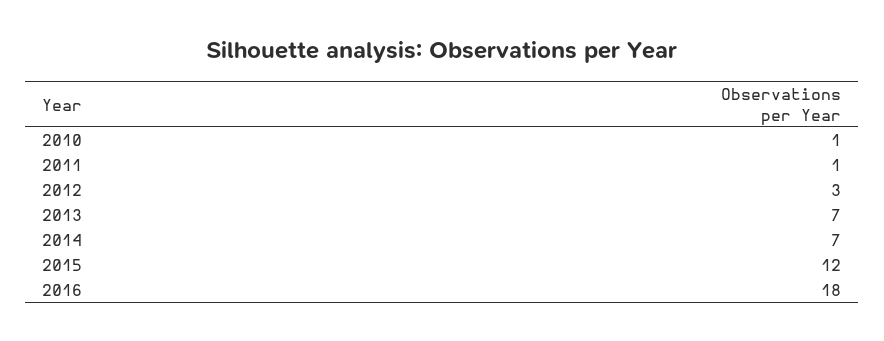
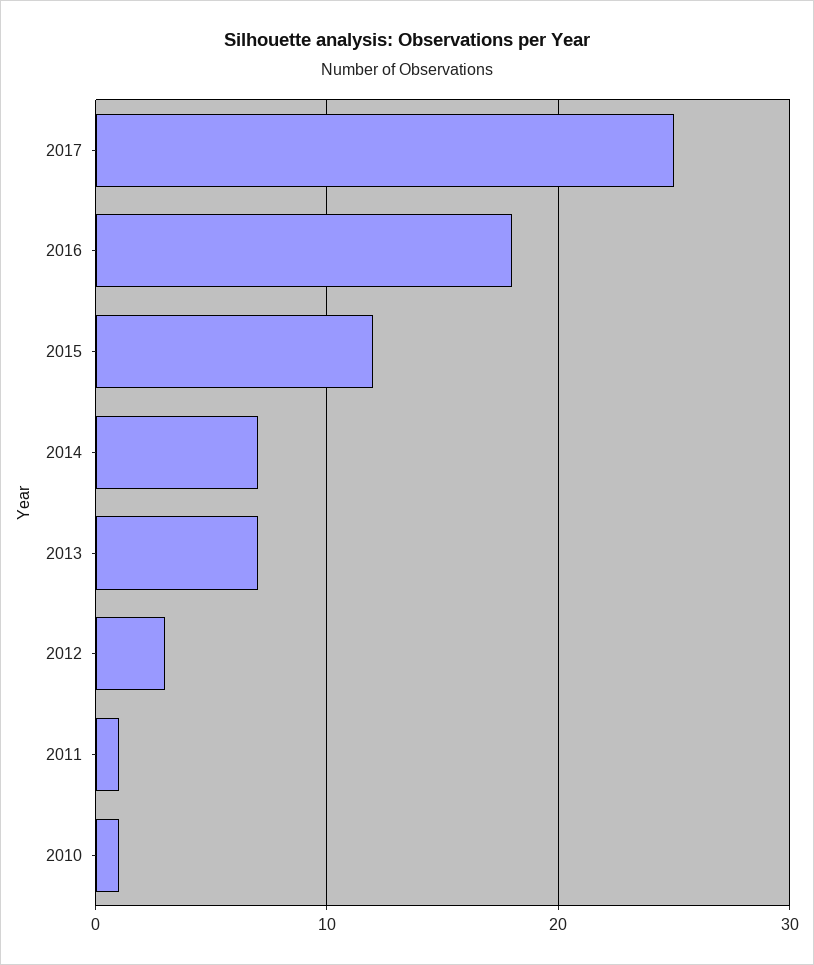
2017: none -> 25

